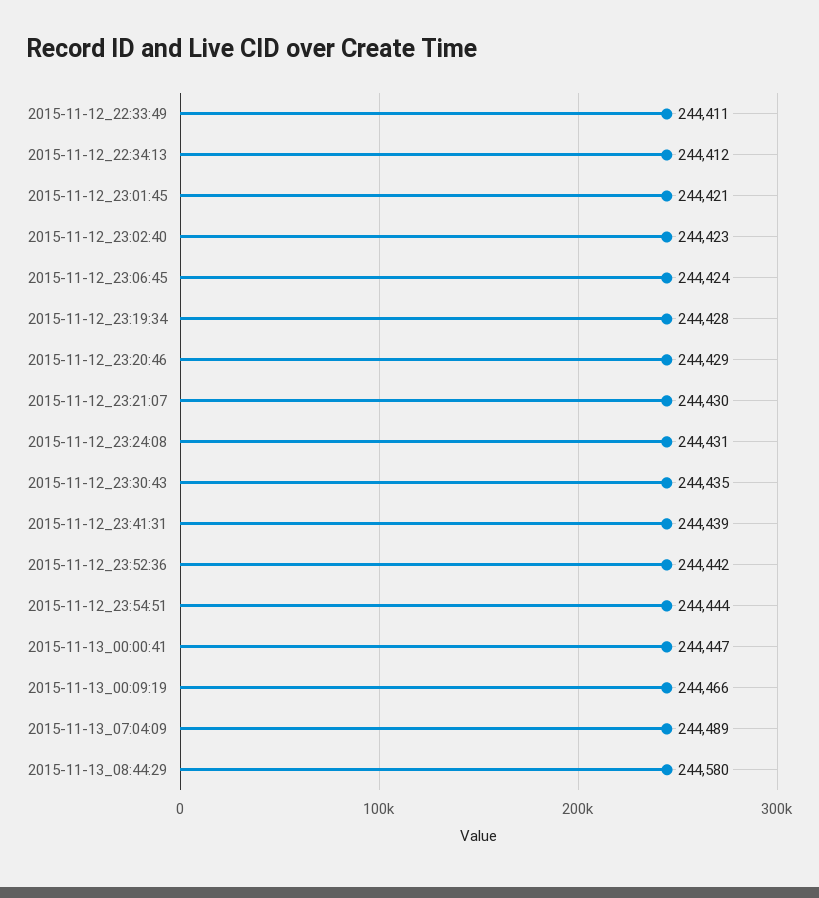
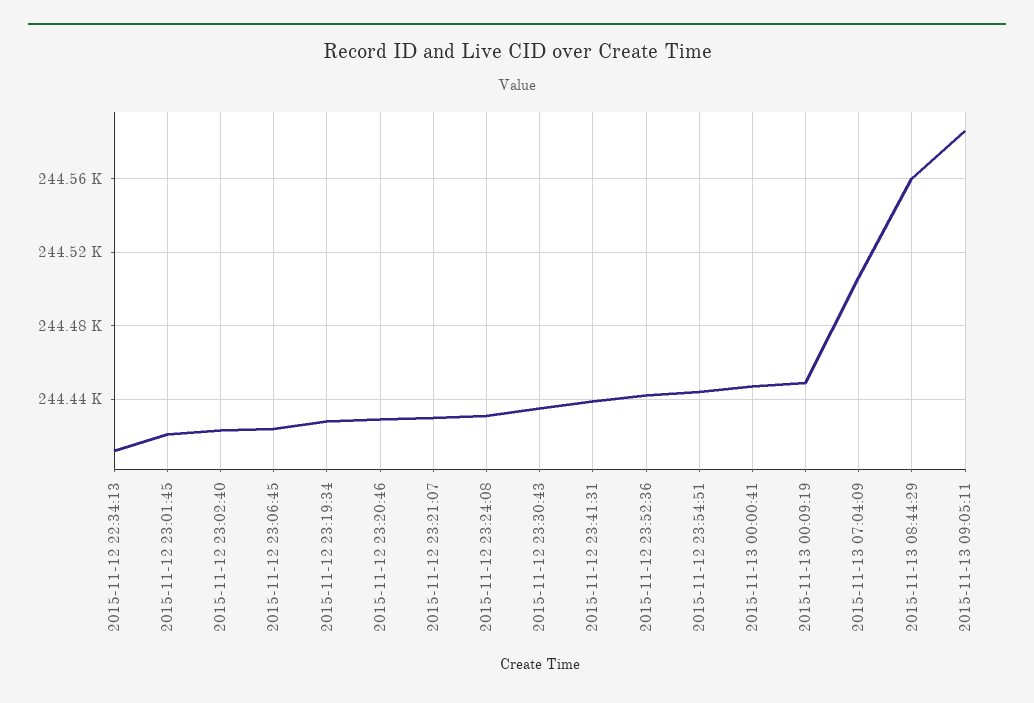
2015-11-12_22:33:49: 244411 -> none
2015-11-13_00:09:19: 244466 -> 244450
2015-11-13_07:04:09: 244489 -> 244505
2015-11-13_08:44:29: 244580 -> 244560
2015-11-13 09:05:11: none -> 244585

